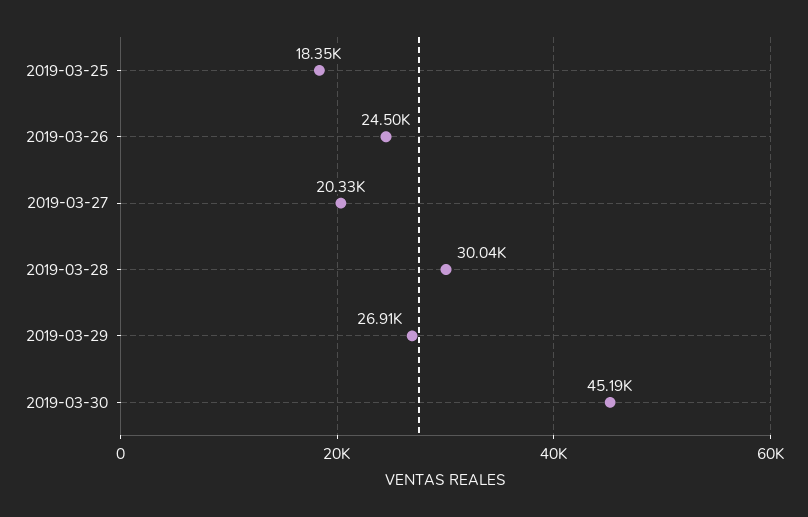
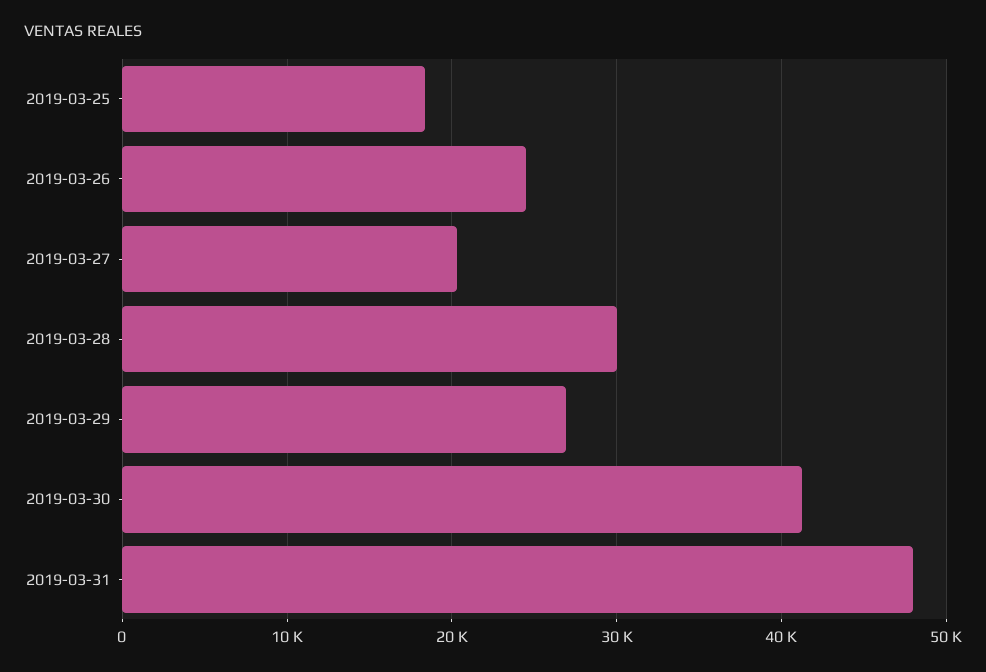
2019-03-30: 45190 -> 41000
2019-03-31: none -> 48000

